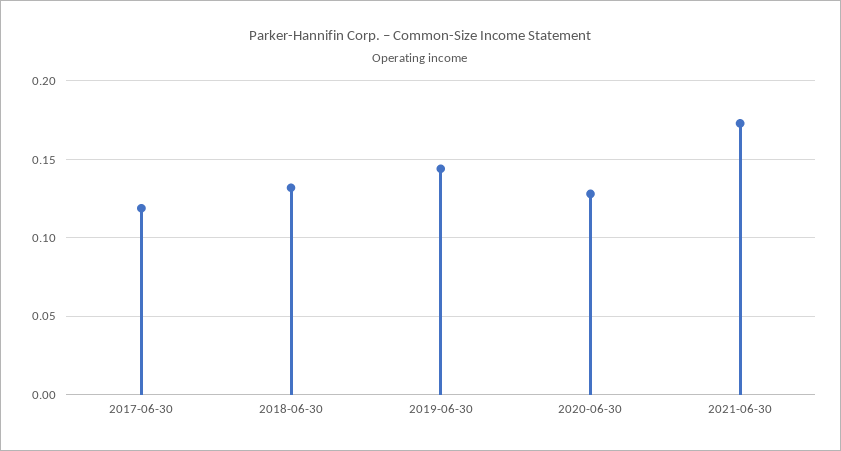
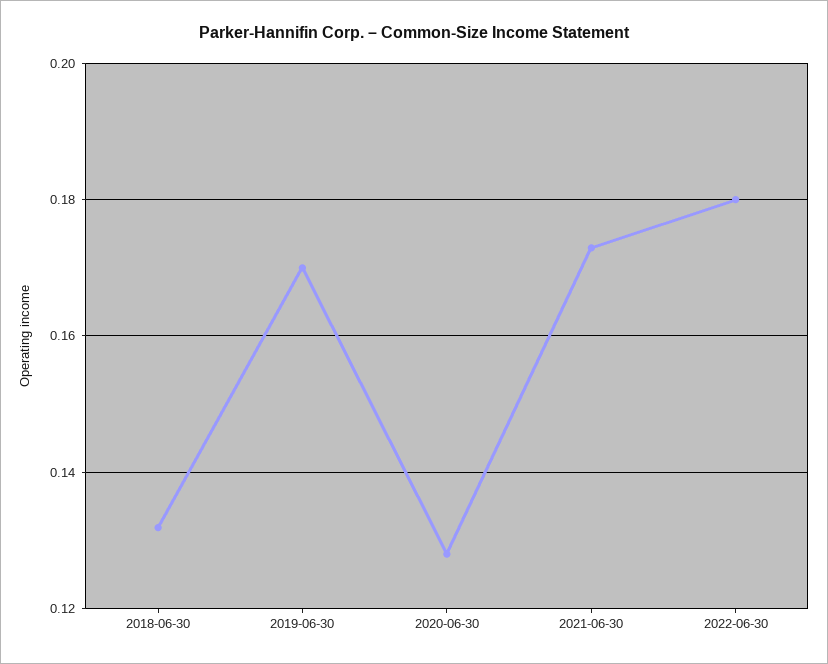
2017-06-30: 0.12 -> none
2019-06-30: 0.145 -> 0.17
2022-06-30: none -> 0.18

